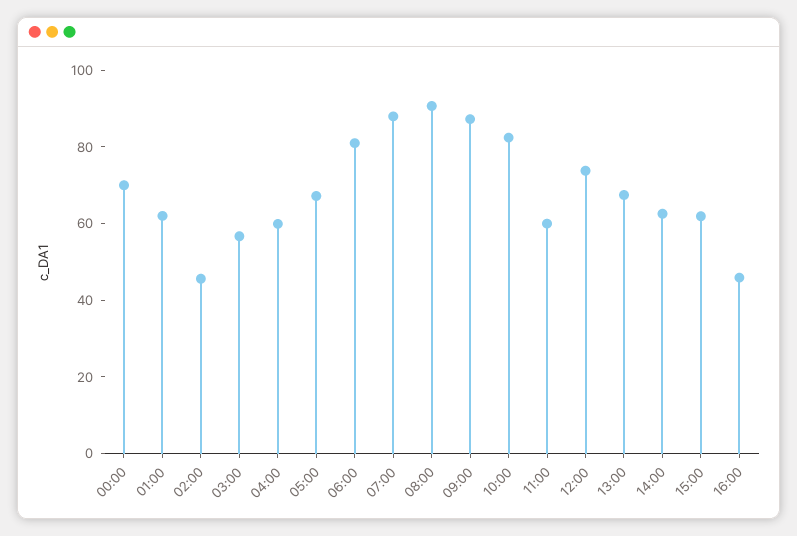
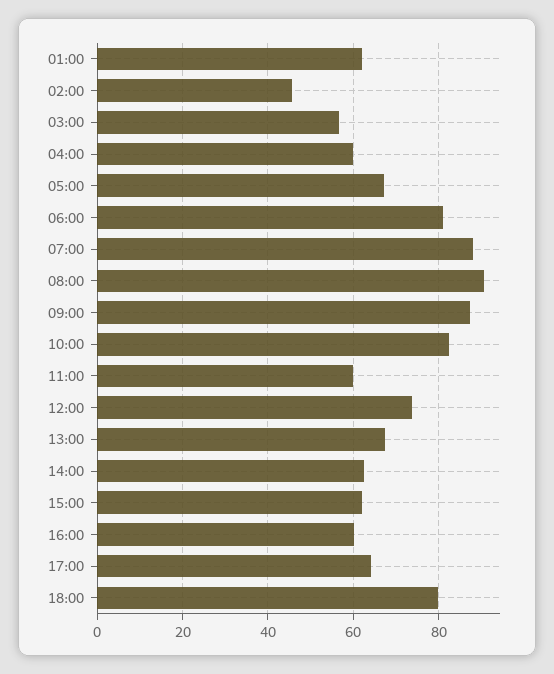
00:00: 70 -> none
16:00: 45 -> 60
17:00: none -> 64
18:00: none -> 80

